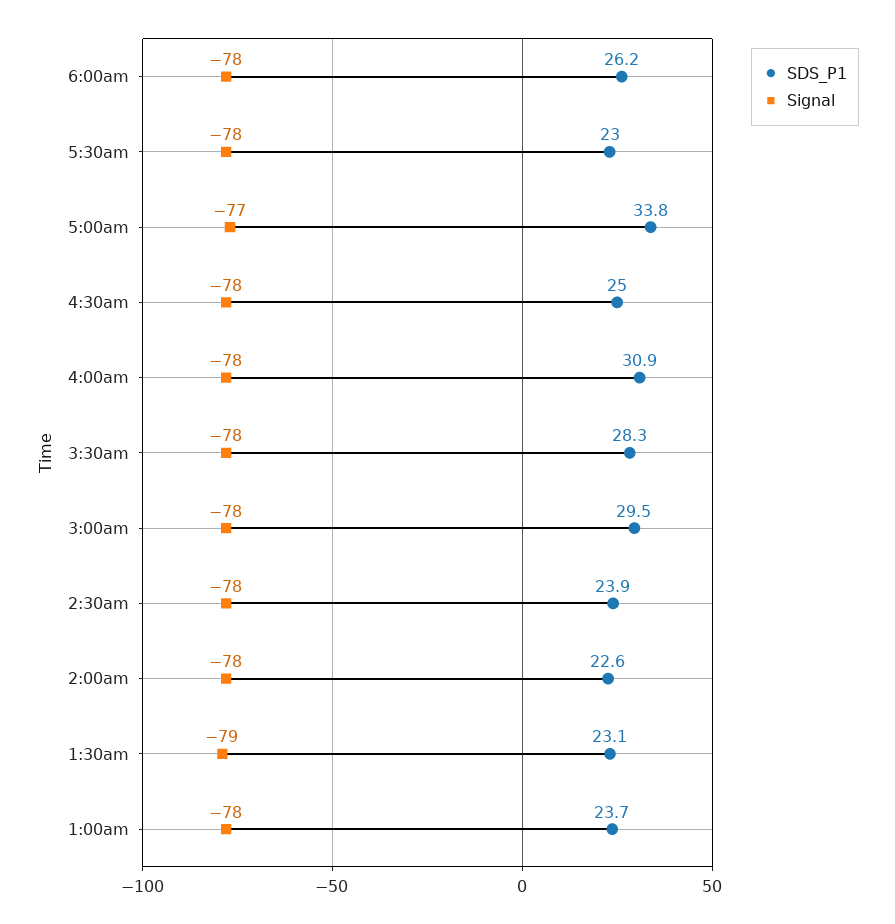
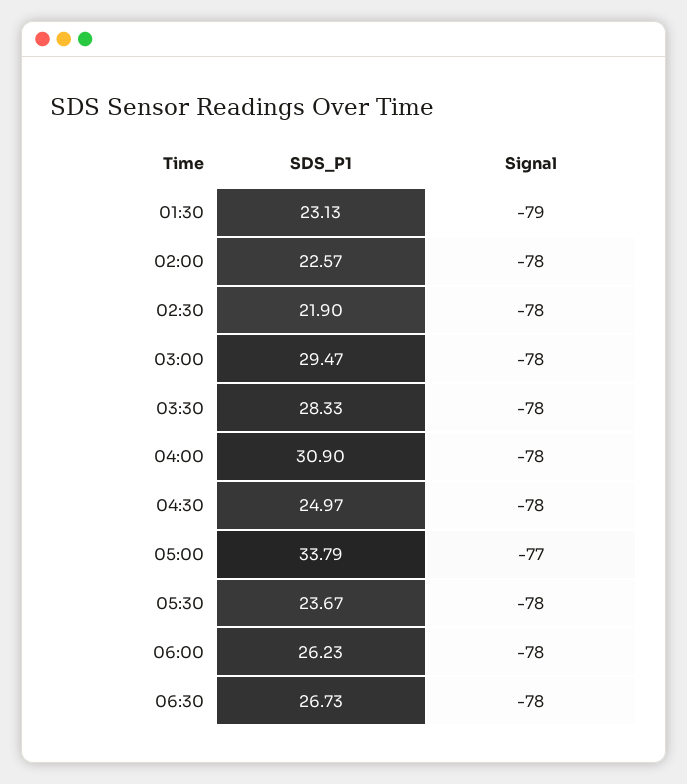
SDS_P1, 5:30am: 23 -> 23.67
SDS_P1, 2:30am: 23.9 -> 21.9
SDS_P1, 1:00am: 23.7 -> none
Signal, 1:00am: -78 -> none
SDS_P1, 06:30: none -> 26.73
Signal, 06:30: none -> -78

